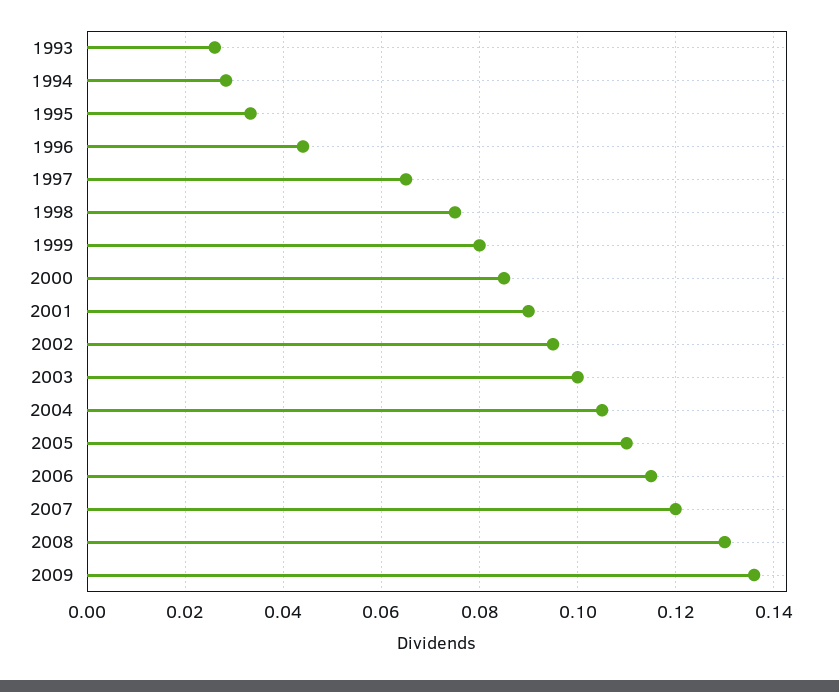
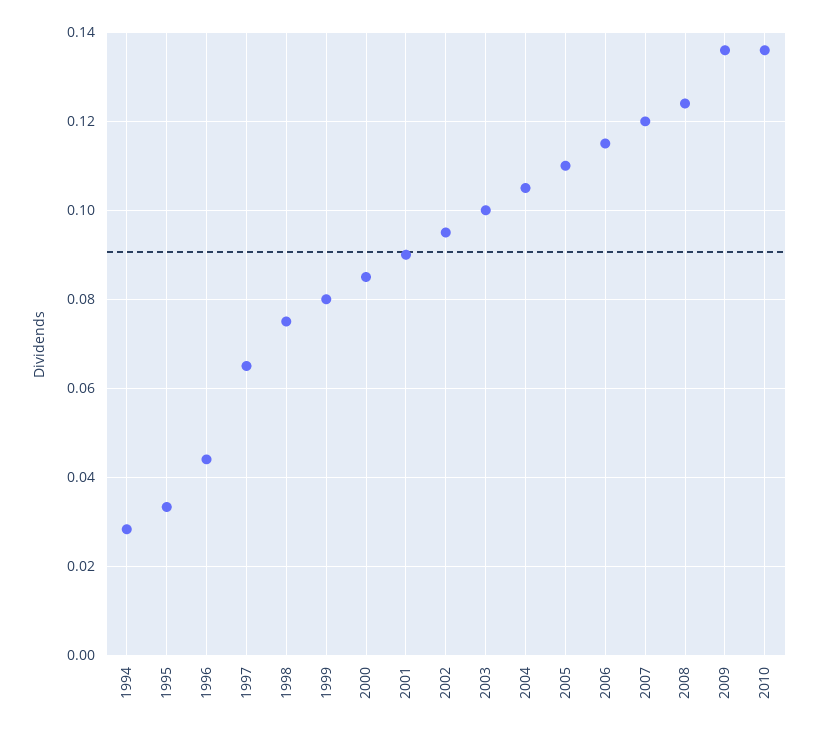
1993: 0.026 -> none
2008: 0.13 -> 0.124
2010: none -> 0.136

